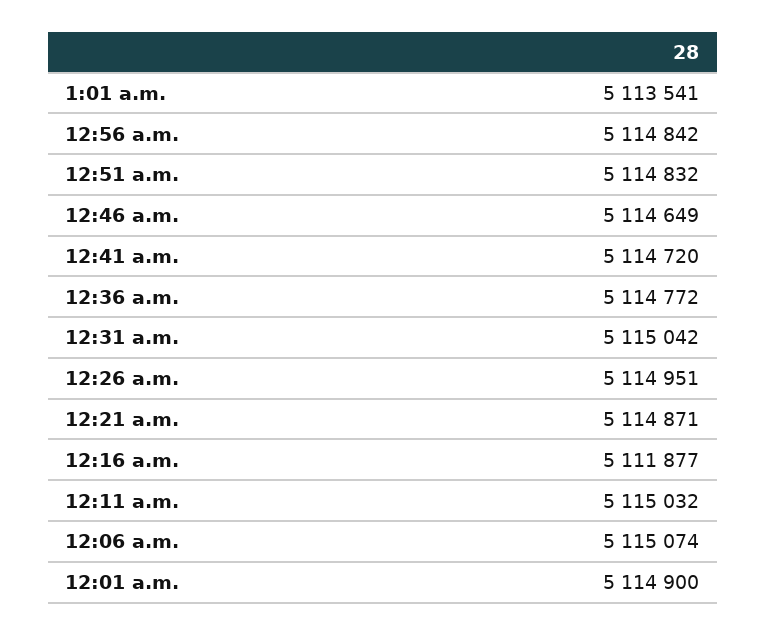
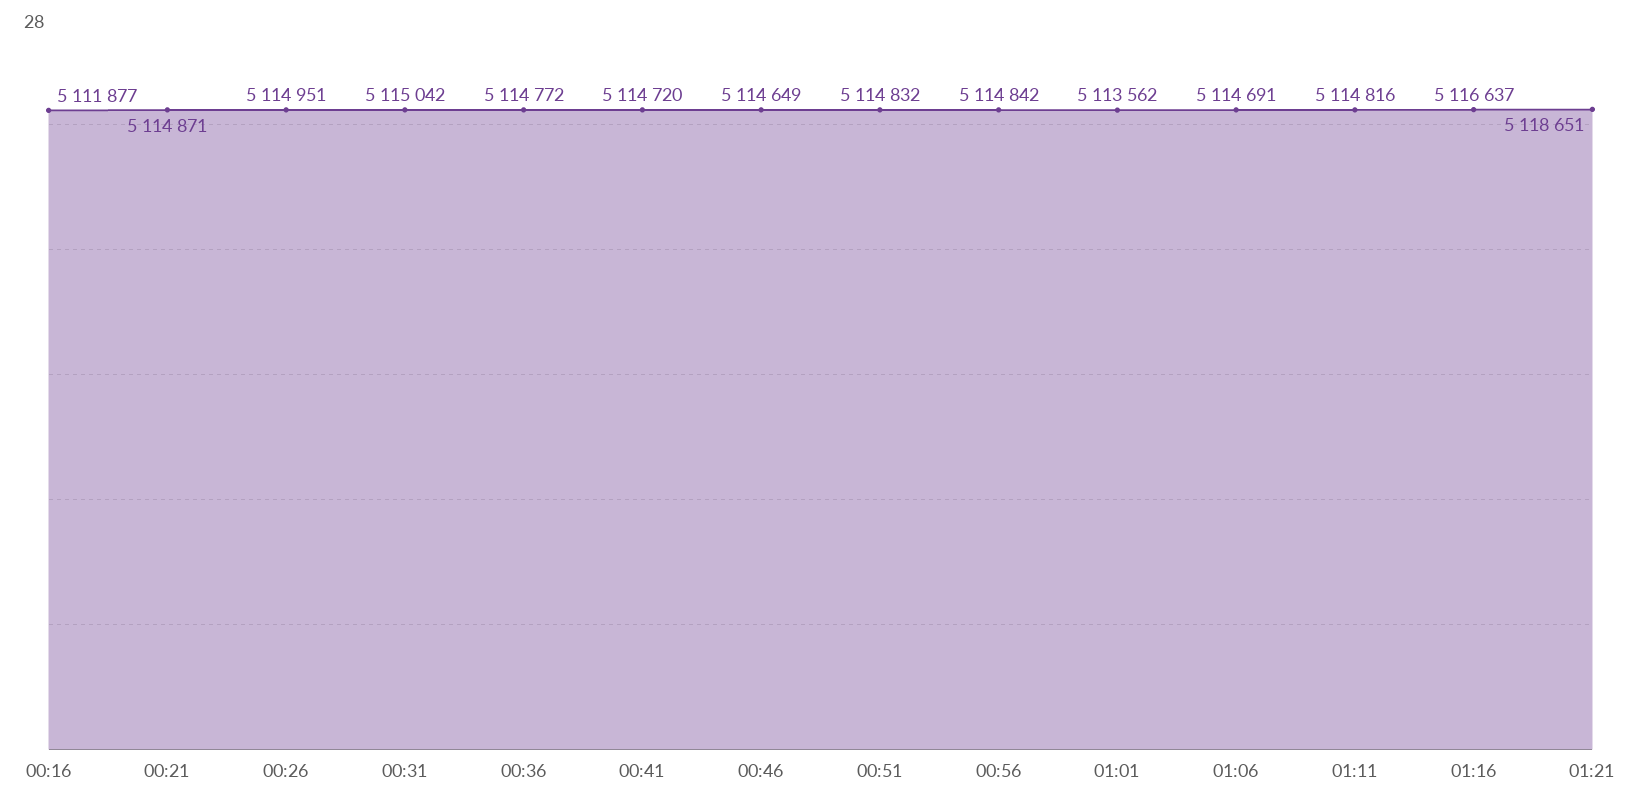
1:01 a.m.: 5113541 -> 5113562
12:11 a.m.: 5115032 -> none
12:06 a.m.: 5115074 -> none
12:01 a.m.: 5114900 -> none
01:06: none -> 5114691
01:11: none -> 5114816
01:16: none -> 5116637
01:21: none -> 5118651

